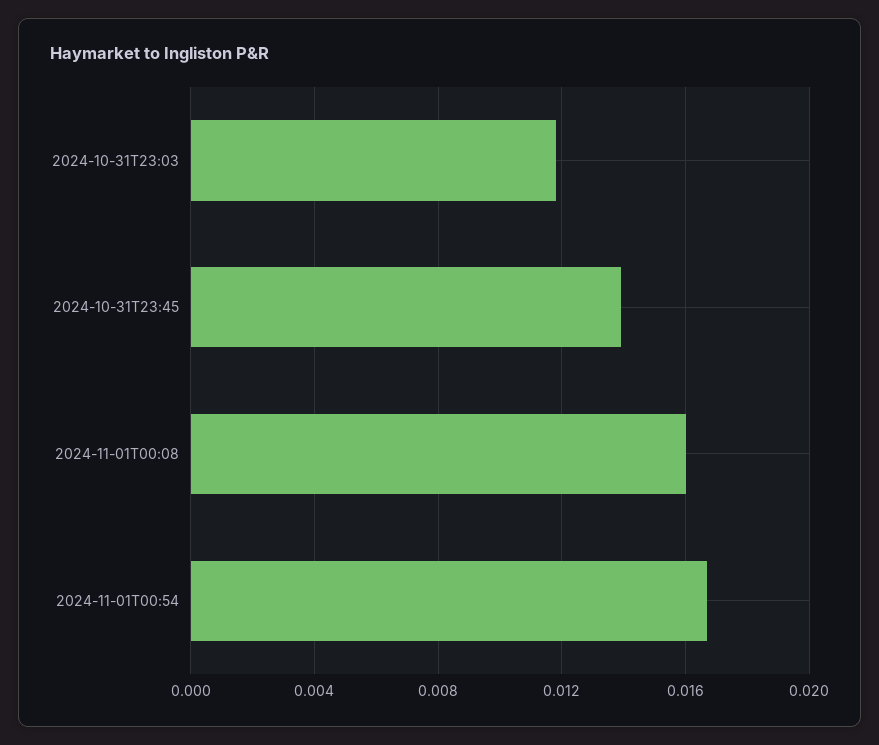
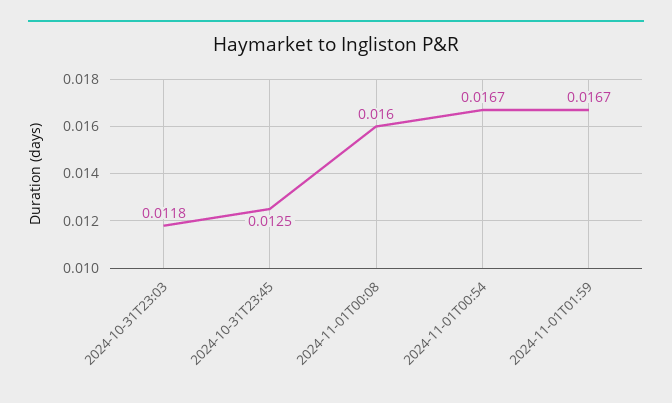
2024-10-31T23:45: 0.014 -> 0.0125
2024-11-01T01:59: none -> 0.0167

